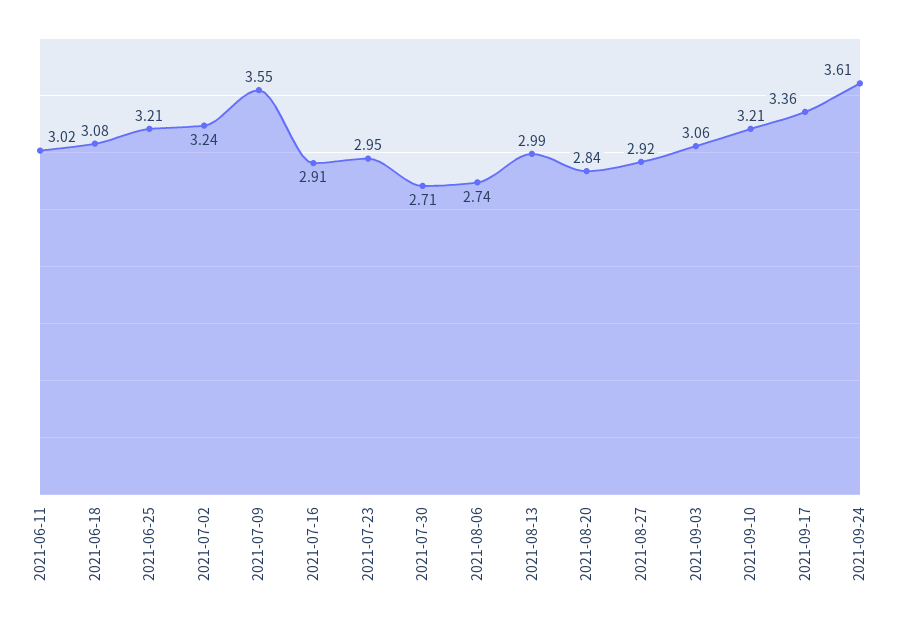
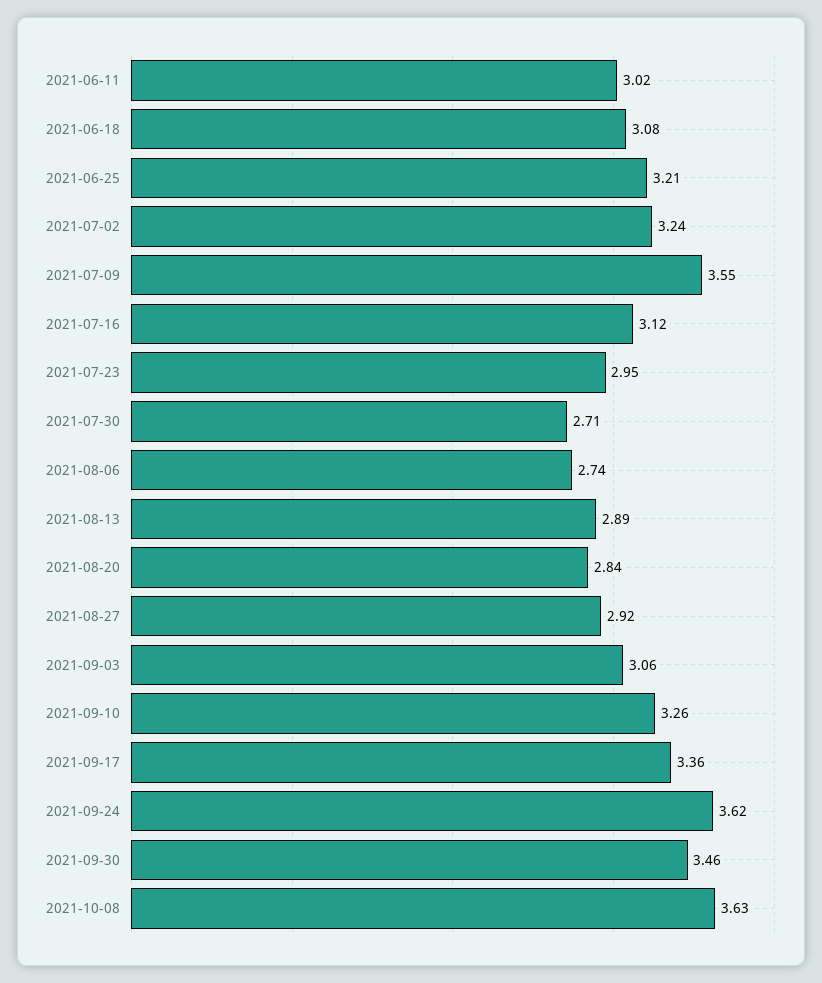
2021-07-16: 2.91 -> 3.12
2021-08-13: 2.99 -> 2.89
2021-09-10: 3.21 -> 3.26
2021-09-24: 3.61 -> 3.62
2021-09-30: none -> 3.46
2021-10-08: none -> 3.63

